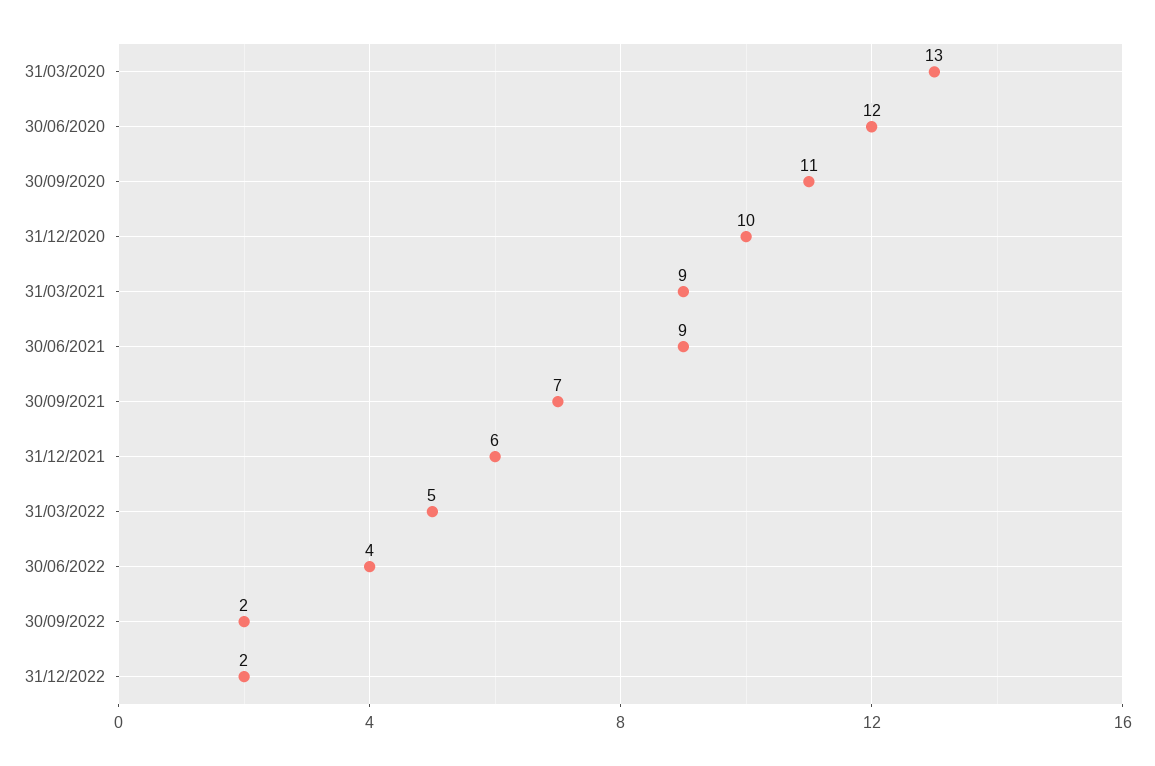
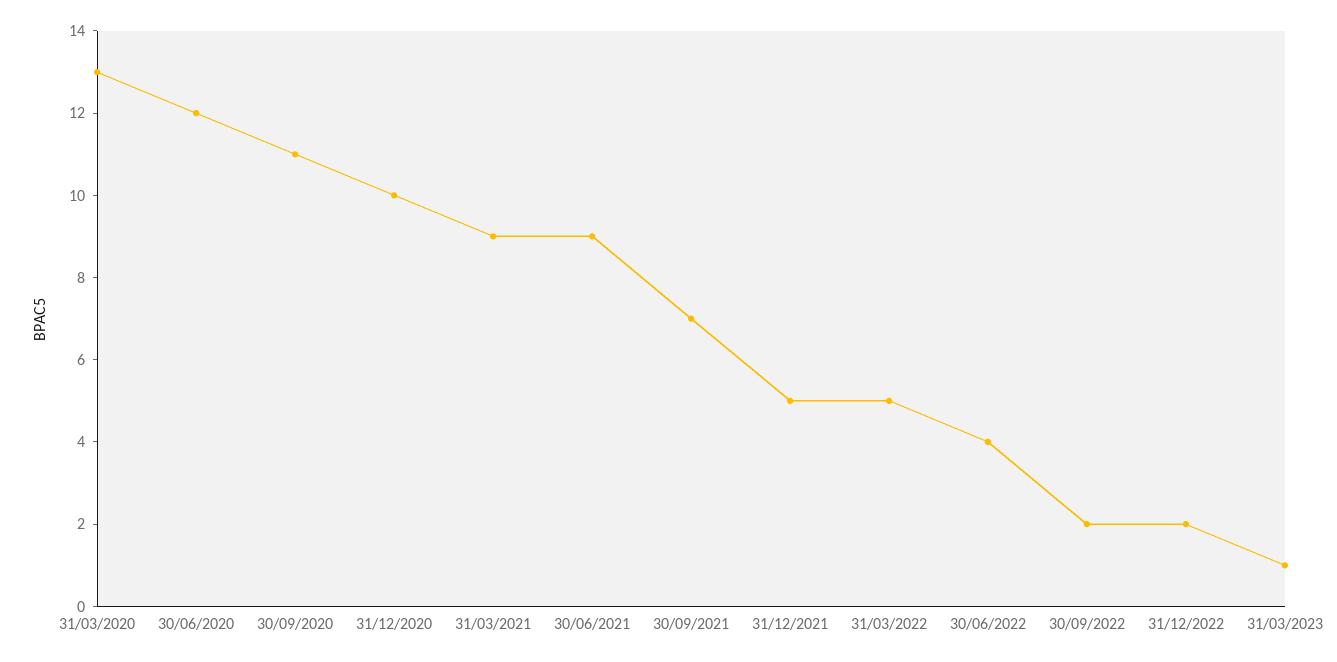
31/12/2021: 6 -> 5
31/03/2023: none -> 1

